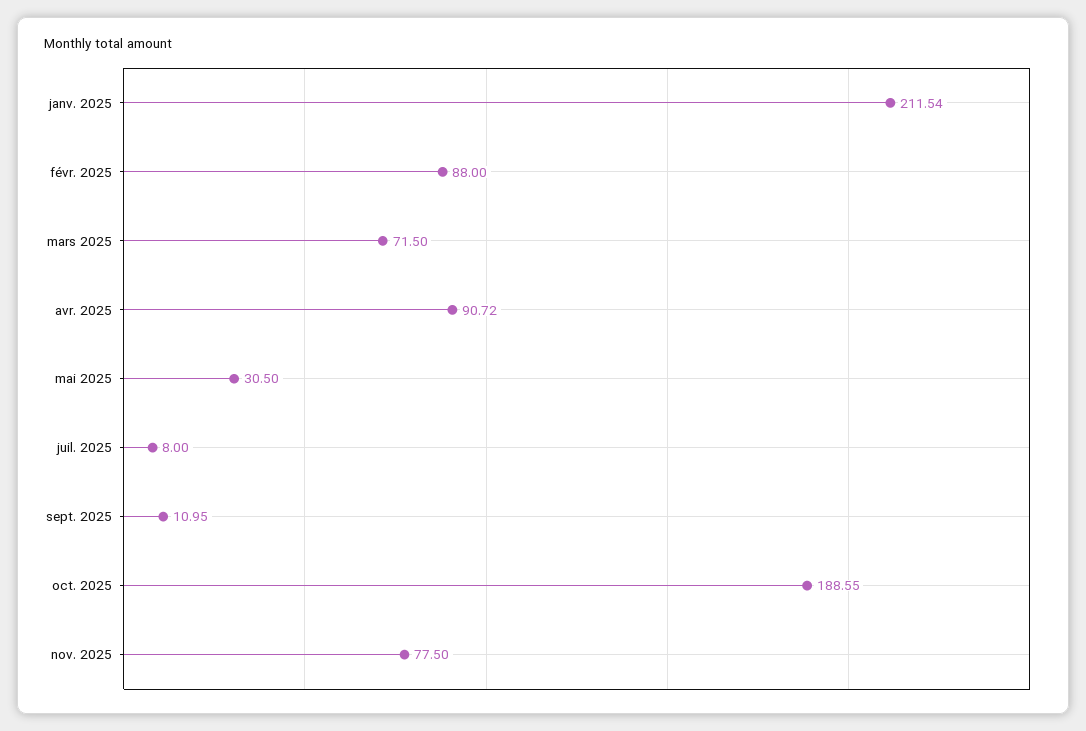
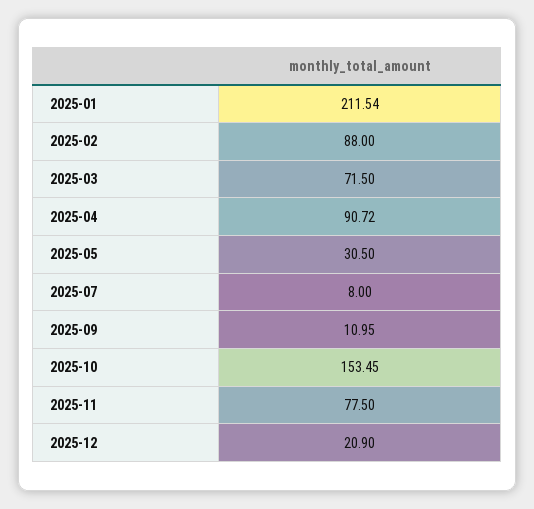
oct. 2025: 188.55 -> 153.45
2025-12: none -> 20.9

